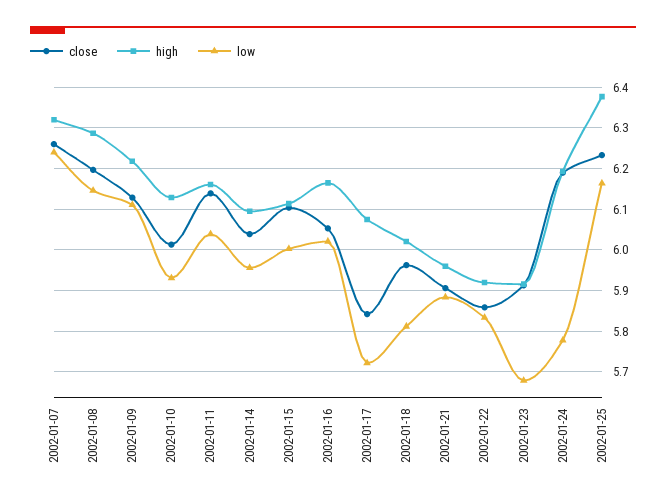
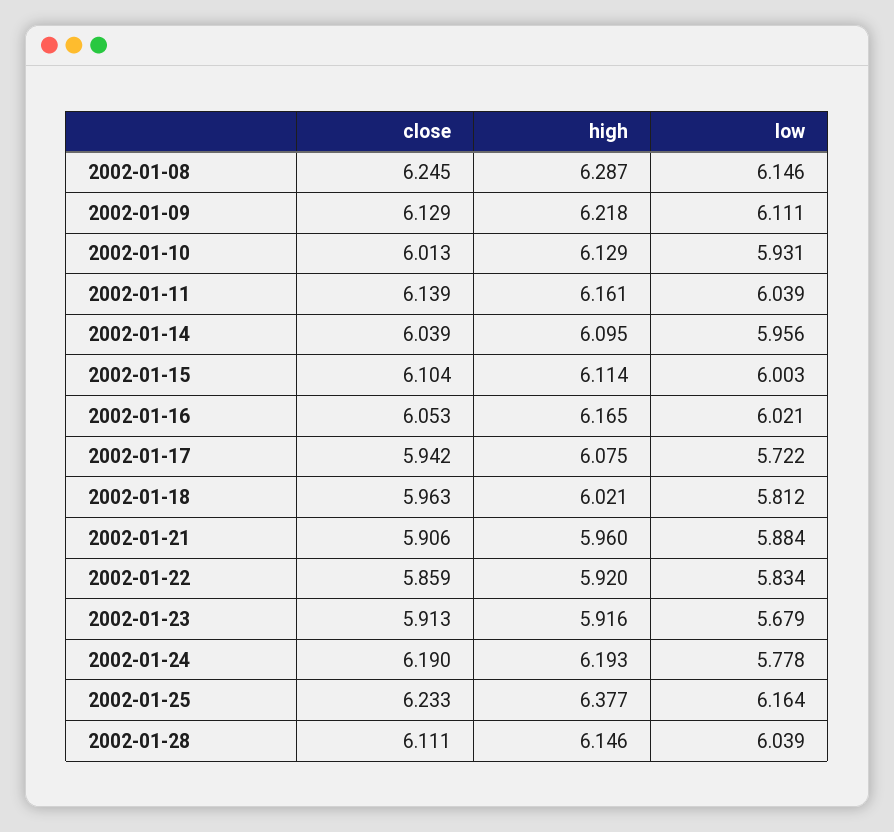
close, 2002-01-07: 6.26 -> none
high, 2002-01-07: 6.32 -> none
low, 2002-01-07: 6.24 -> none
close, 2002-01-08: 6.2 -> 6.245
close, 2002-01-17: 5.84 -> 5.942
close, 2002-01-28: none -> 6.111
high, 2002-01-28: none -> 6.146
low, 2002-01-28: none -> 6.039

